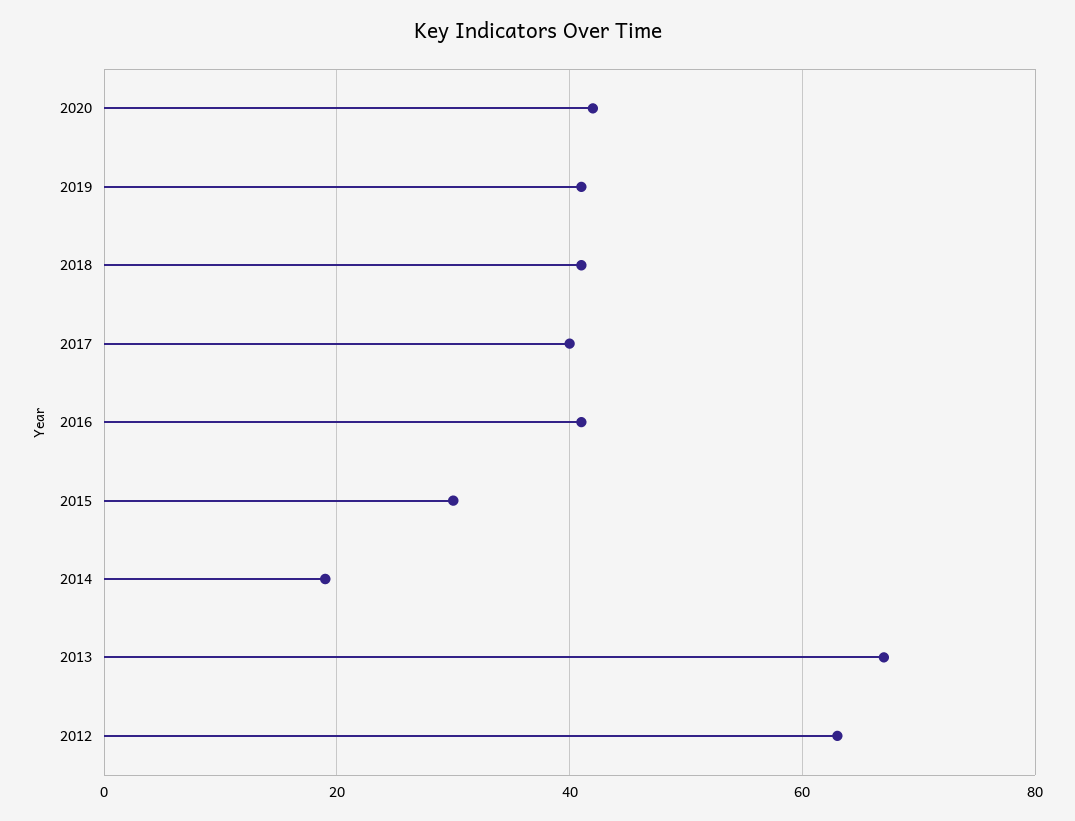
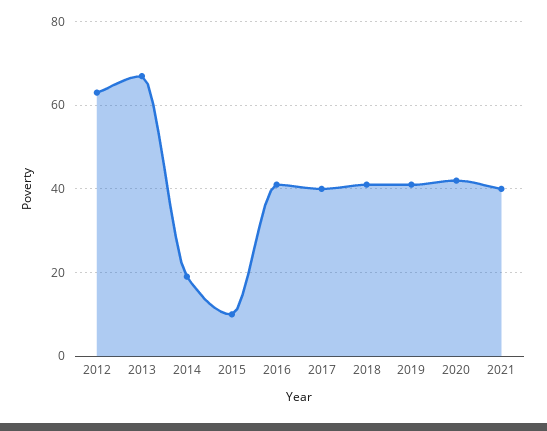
2015: 30 -> 10
2021: none -> 40

